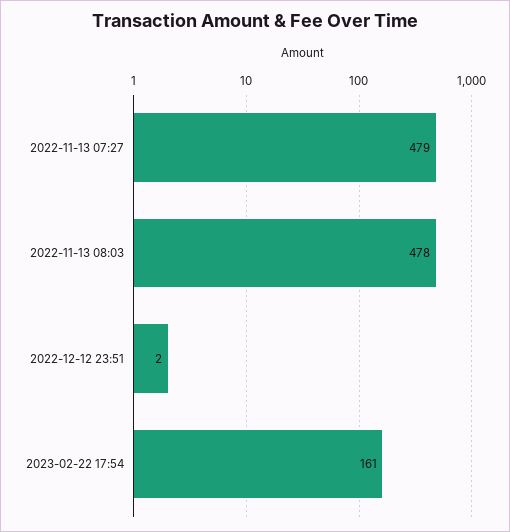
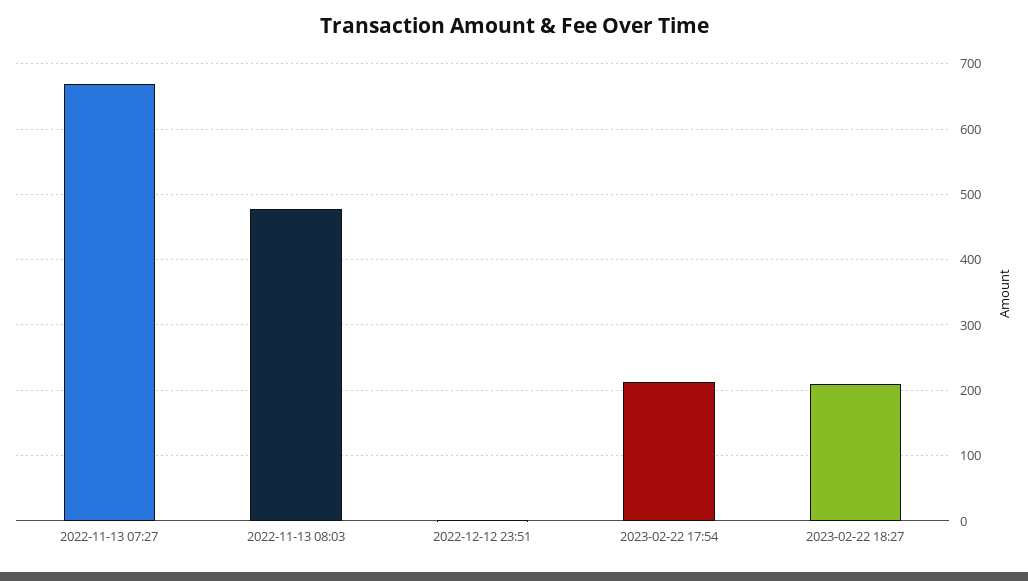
2022-11-13 07:27: 479 -> 670
2023-02-22 17:54: 161 -> 210
2023-02-22 18:27: none -> 210

